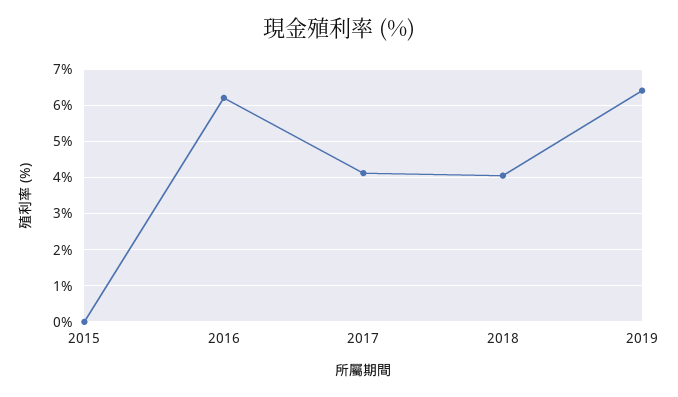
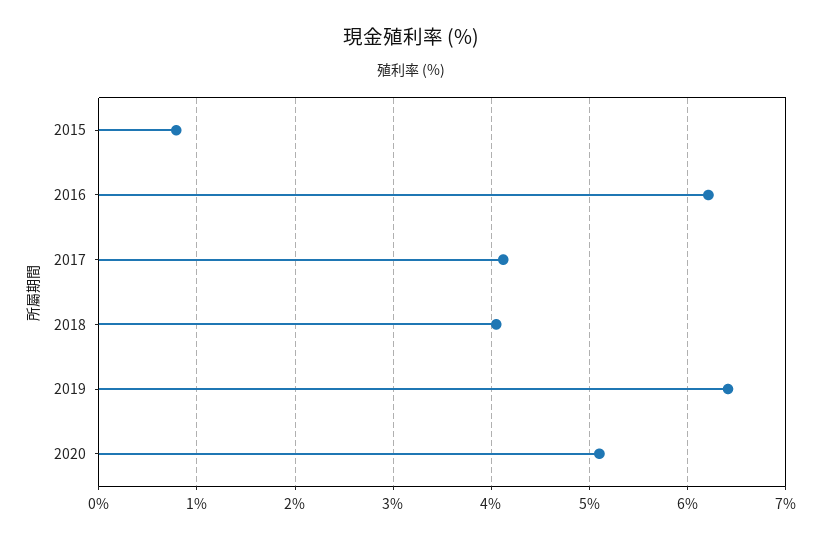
2015: 0 -> 0.8
2020: none -> 5.1

